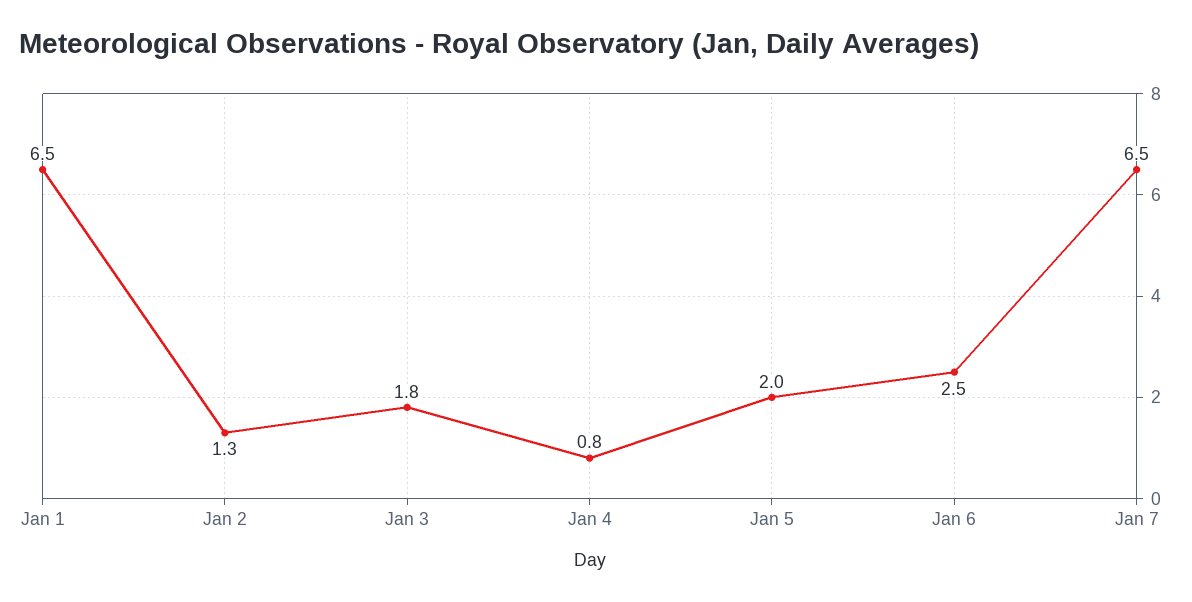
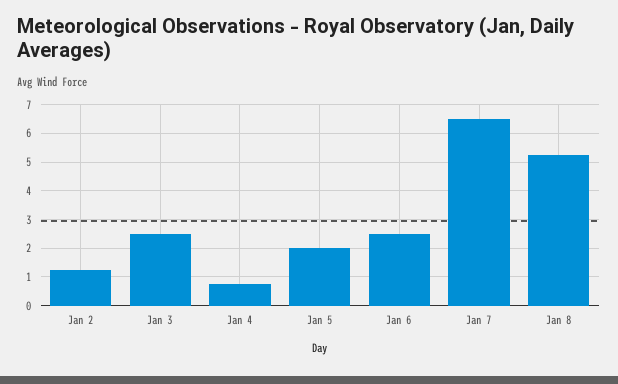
Jan 1: 6.5 -> none
Jan 3: 1.8 -> 2.5
Jan 8: none -> 5.25

